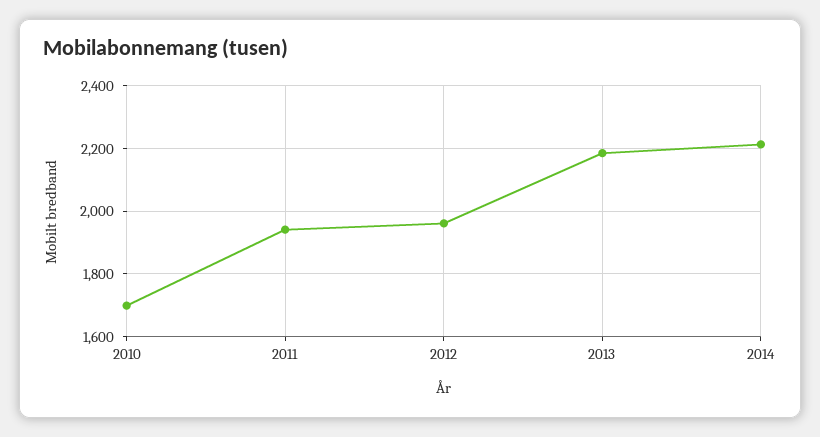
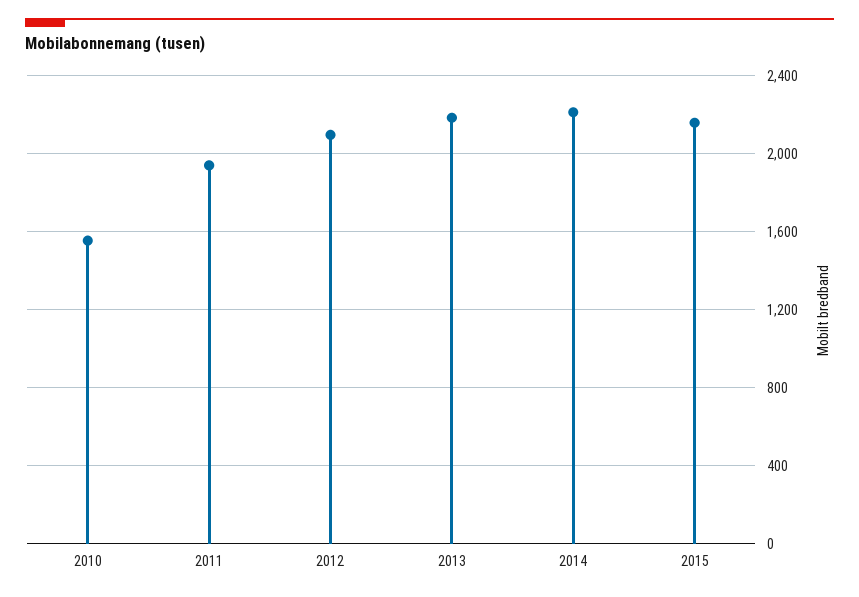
2010: 1700 -> 1550
2012: 1960 -> 2100
2015: none -> 2150

